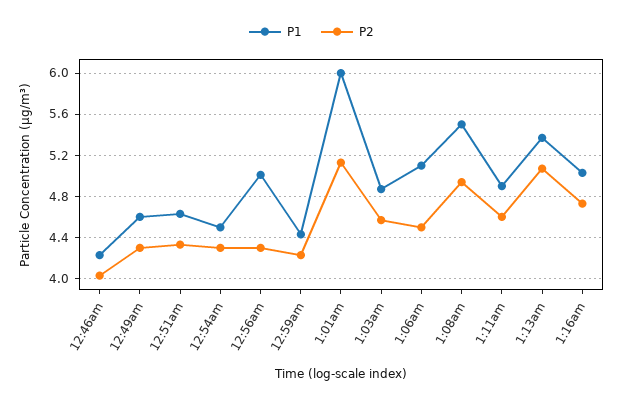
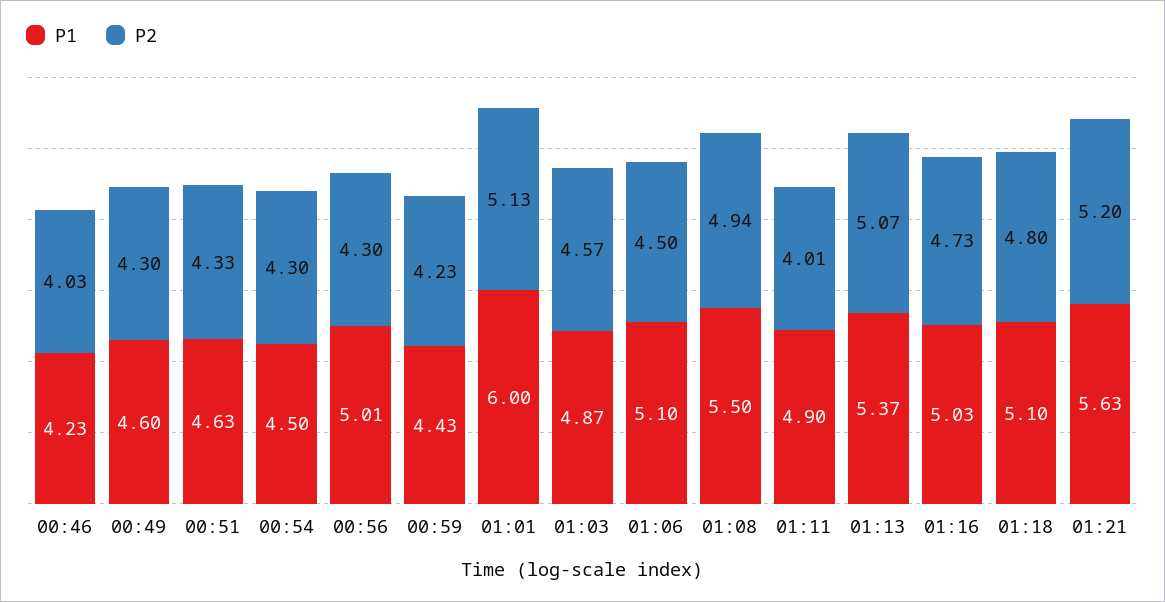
P2, 1:11am: 4.6 -> 4.01
P1, 01:18: none -> 5.1
P2, 01:18: none -> 4.8
P1, 01:21: none -> 5.63
P2, 01:21: none -> 5.2

